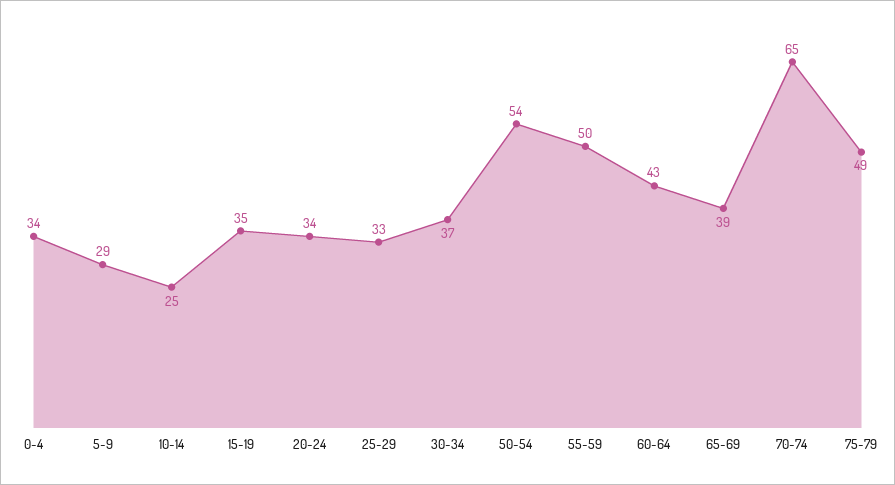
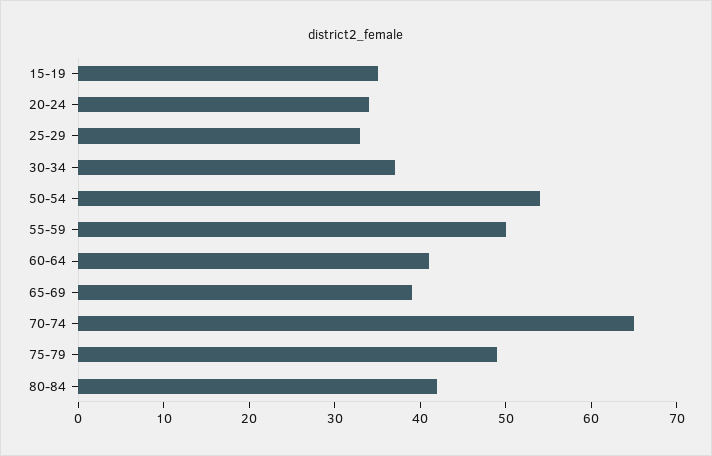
0-4: 34 -> none
5-9: 29 -> none
10-14: 25 -> none
60-64: 43 -> 41
80-84: none -> 42

